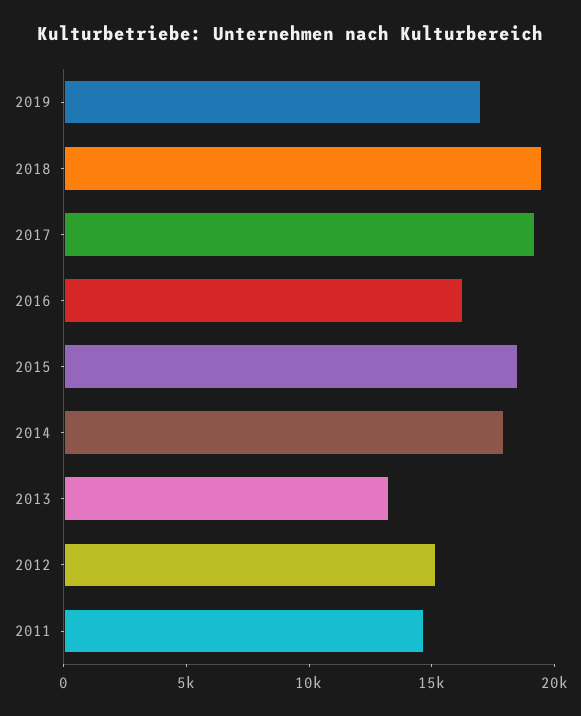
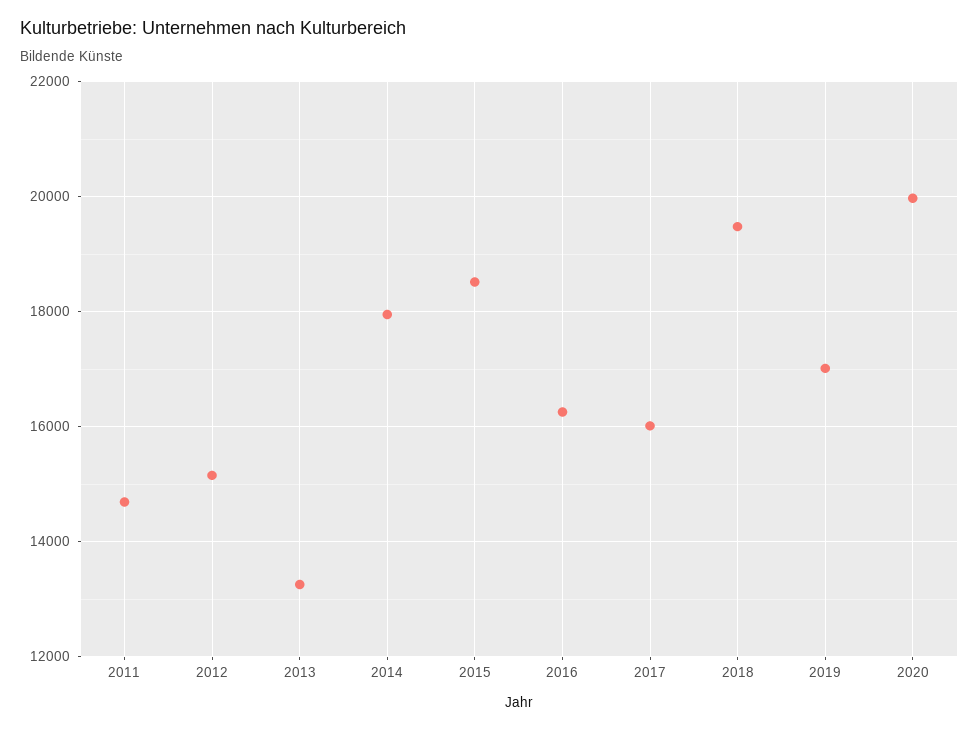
2017: 19000 -> 16000
2020: none -> 20000

